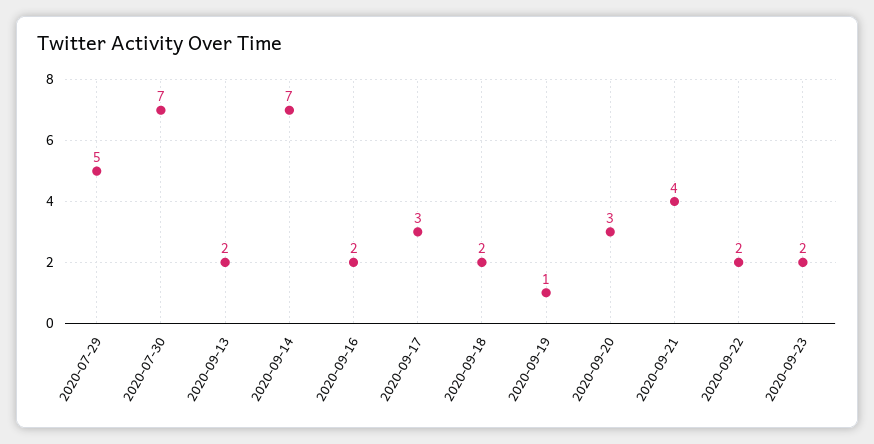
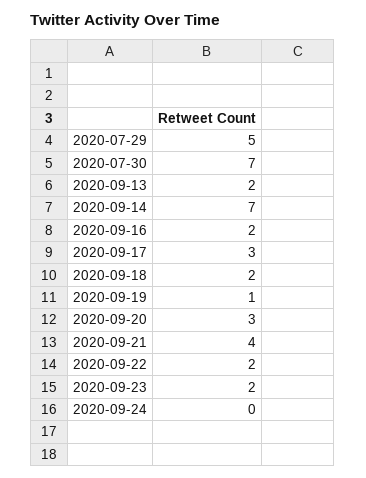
2020-09-24: none -> 0

